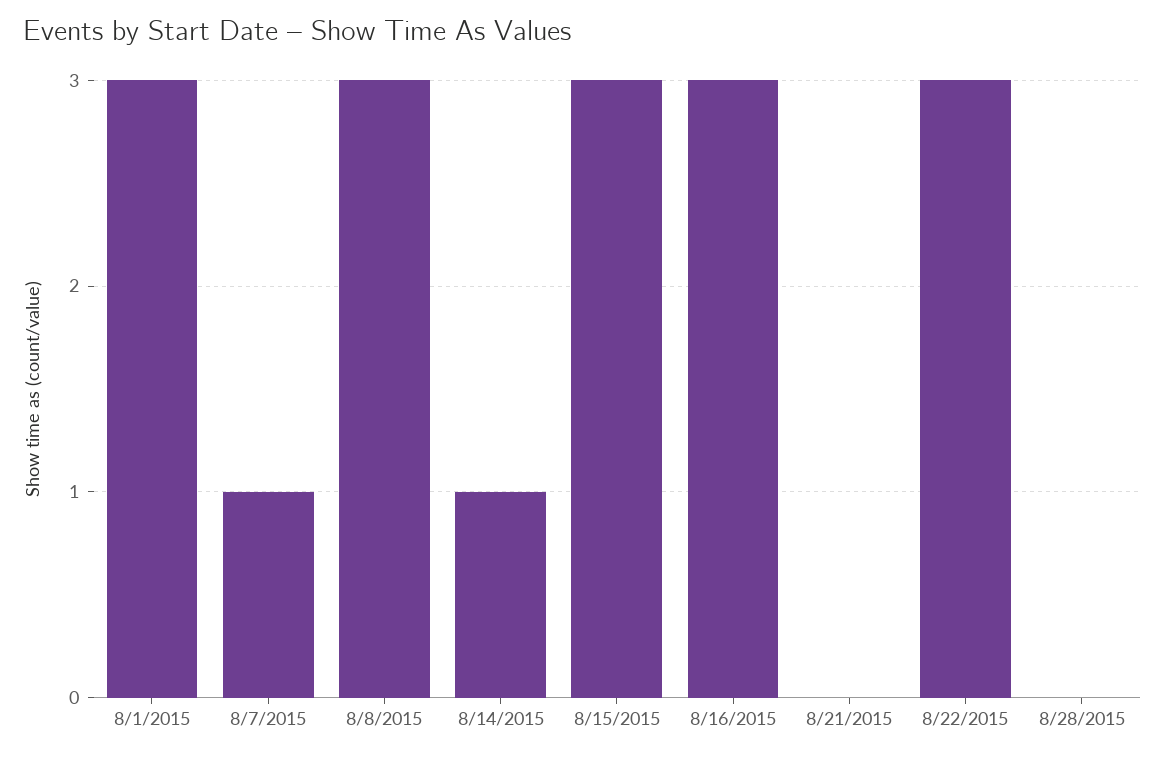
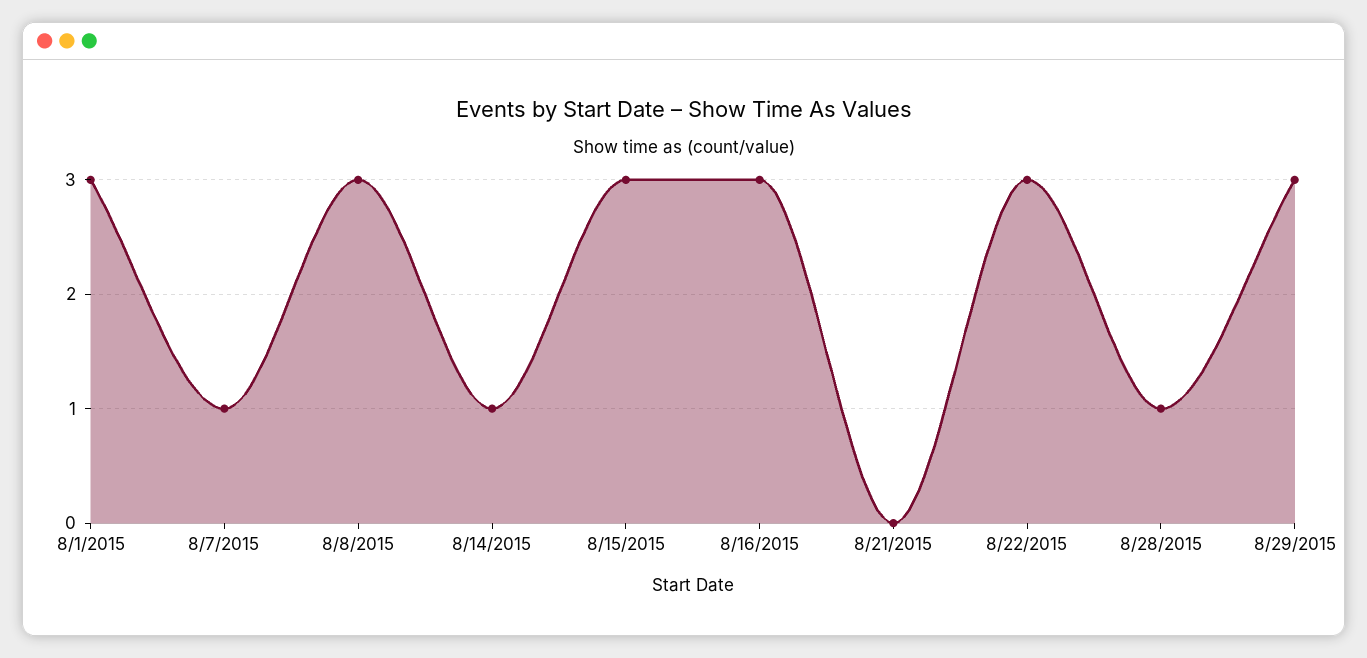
8/28/2015: 0 -> 1
8/29/2015: none -> 3

